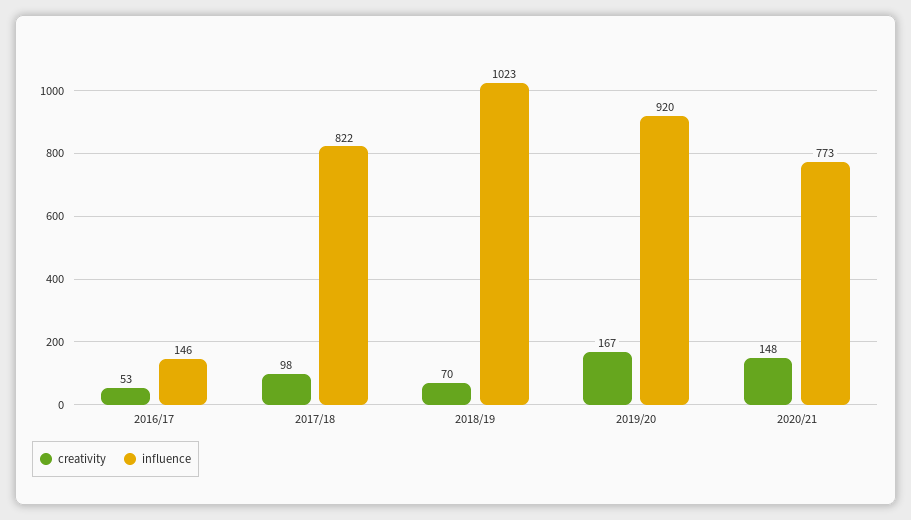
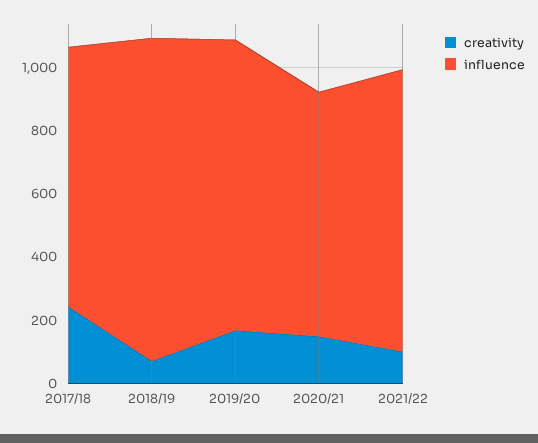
creativity, 2016/17: 53 -> none
influence, 2016/17: 146 -> none
creativity, 2017/18: 98 -> 250
creativity, 2021/22: none -> 100
influence, 2021/22: none -> 900

